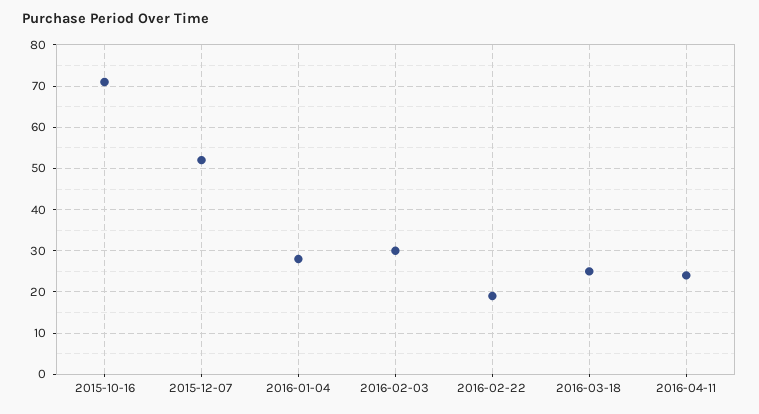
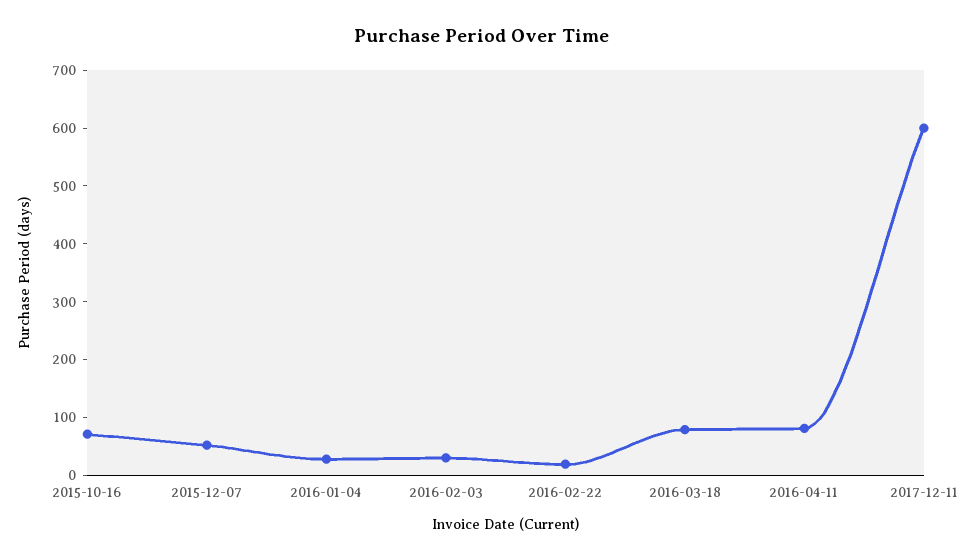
2016-03-18: 25 -> 80
2016-04-11: 25 -> 80
2017-12-11: none -> 600

